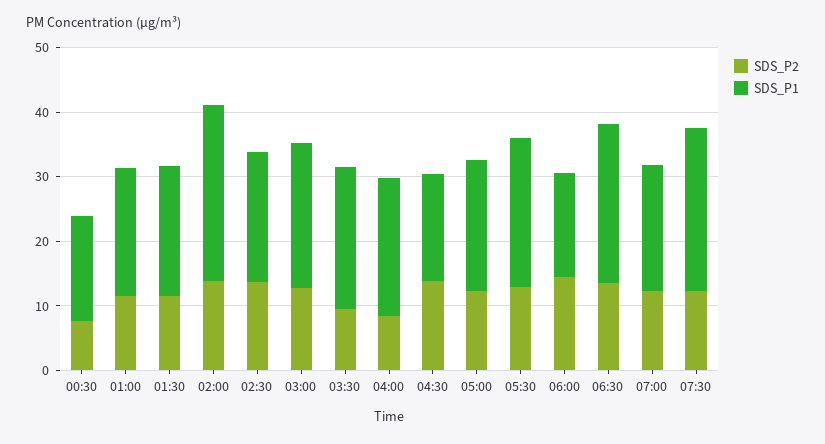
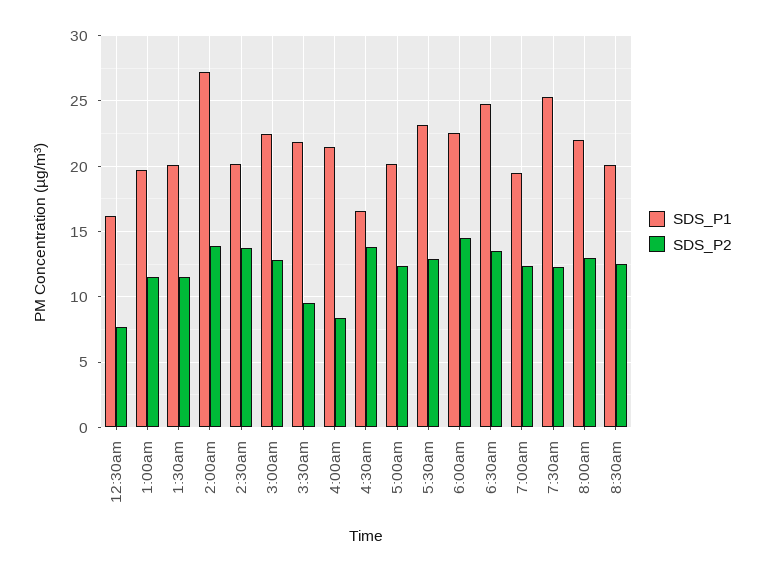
SDS_P1, 06:00: 16 -> 22.5
SDS_P1, 8:00am: none -> 22
SDS_P2, 8:00am: none -> 13
SDS_P1, 8:30am: none -> 20
SDS_P2, 8:30am: none -> 12.5

